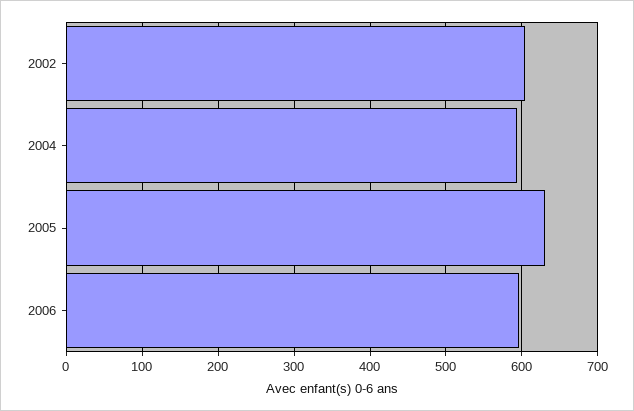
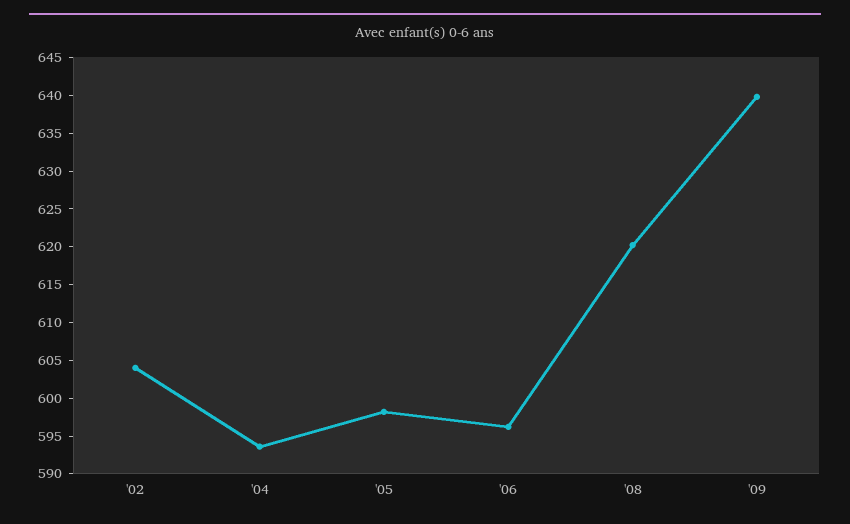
2005: 630 -> 597.5
'08: none -> 620
'09: none -> 640

